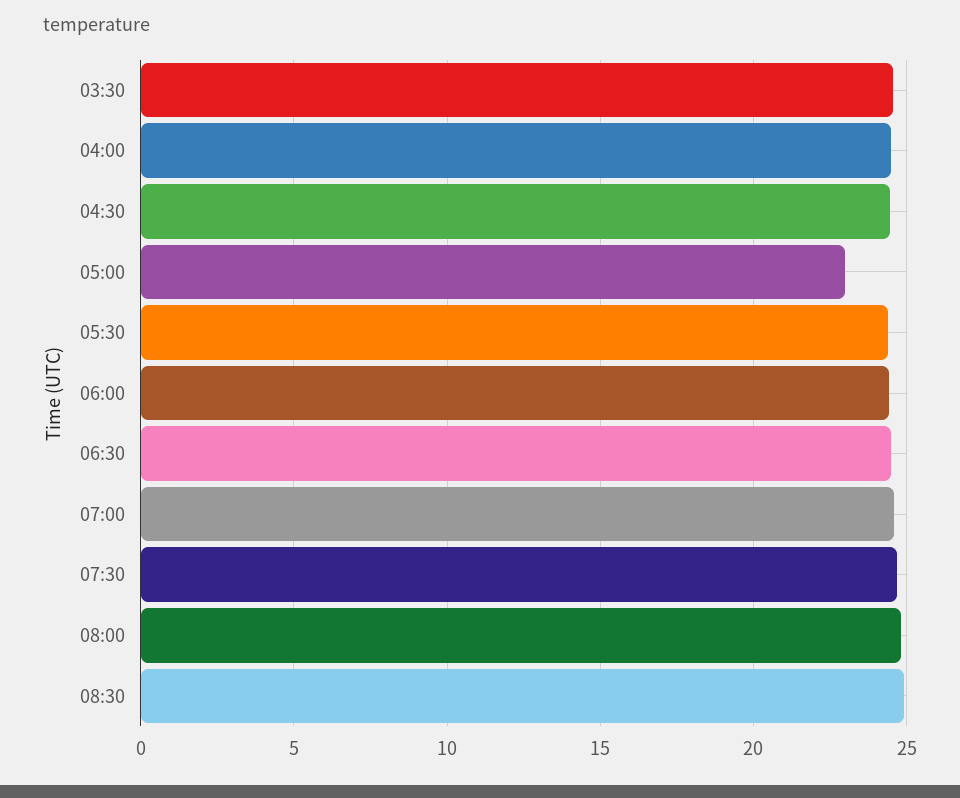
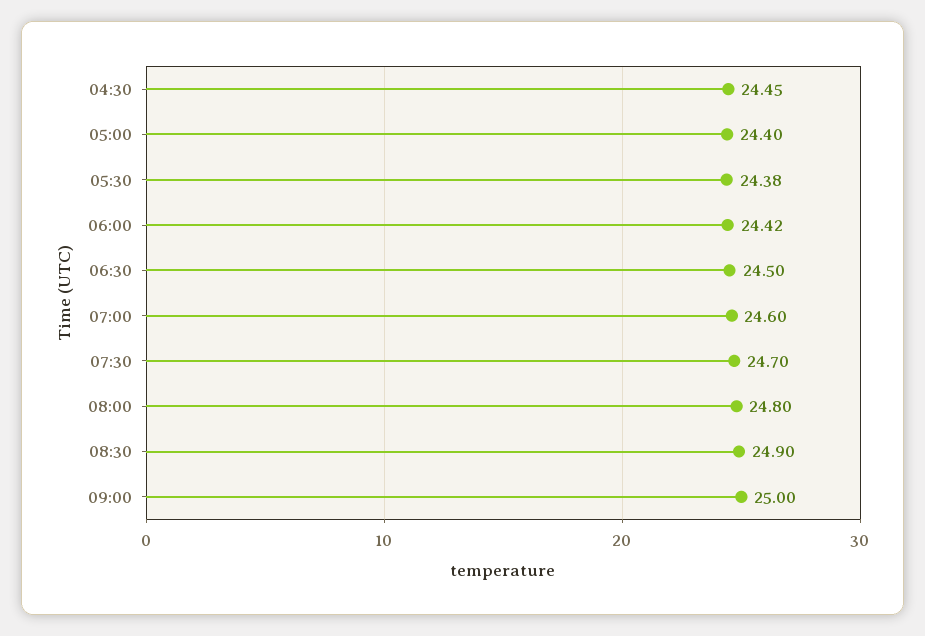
03:30: 24.5 -> none
04:00: 24.5 -> none
05:00: 23 -> 24.4
09:00: none -> 25

